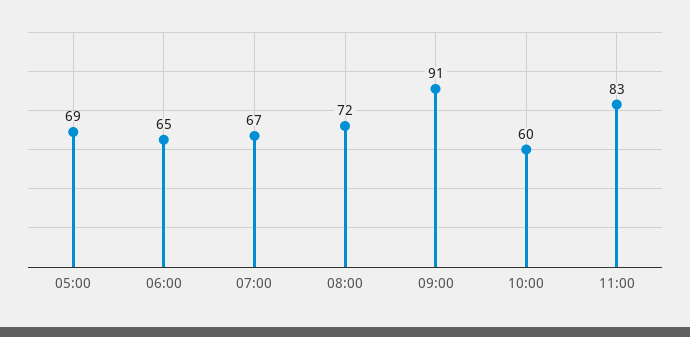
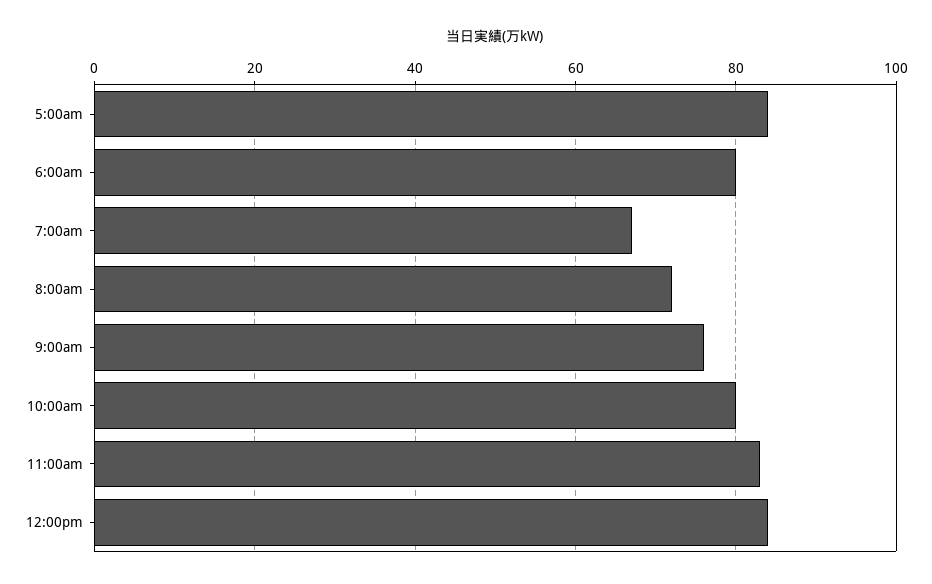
05:00: 69 -> 85
06:00: 65 -> 80
09:00: 91 -> 75
10:00: 60 -> 80
12:00pm: none -> 85

